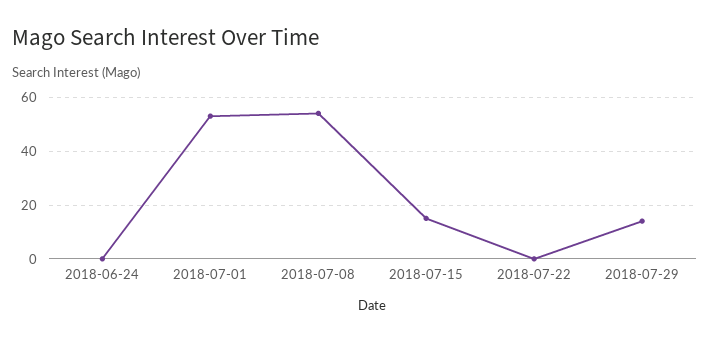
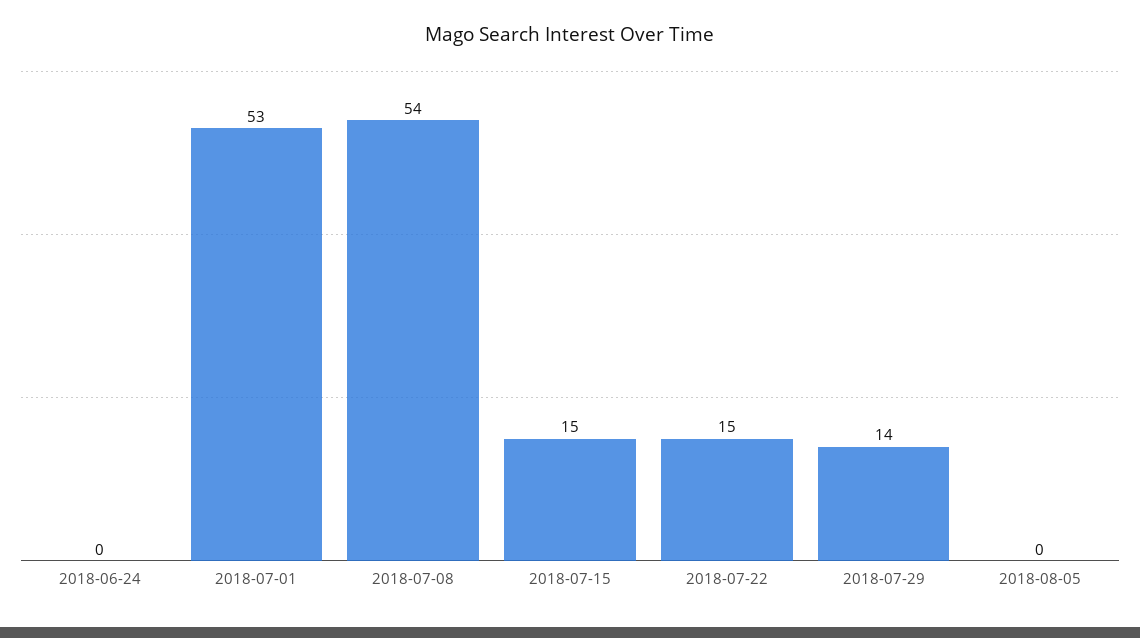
2018-07-22: 0 -> 15
2018-08-05: none -> 0

